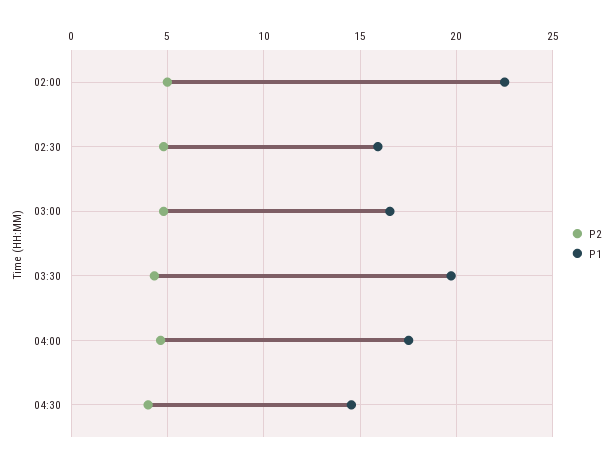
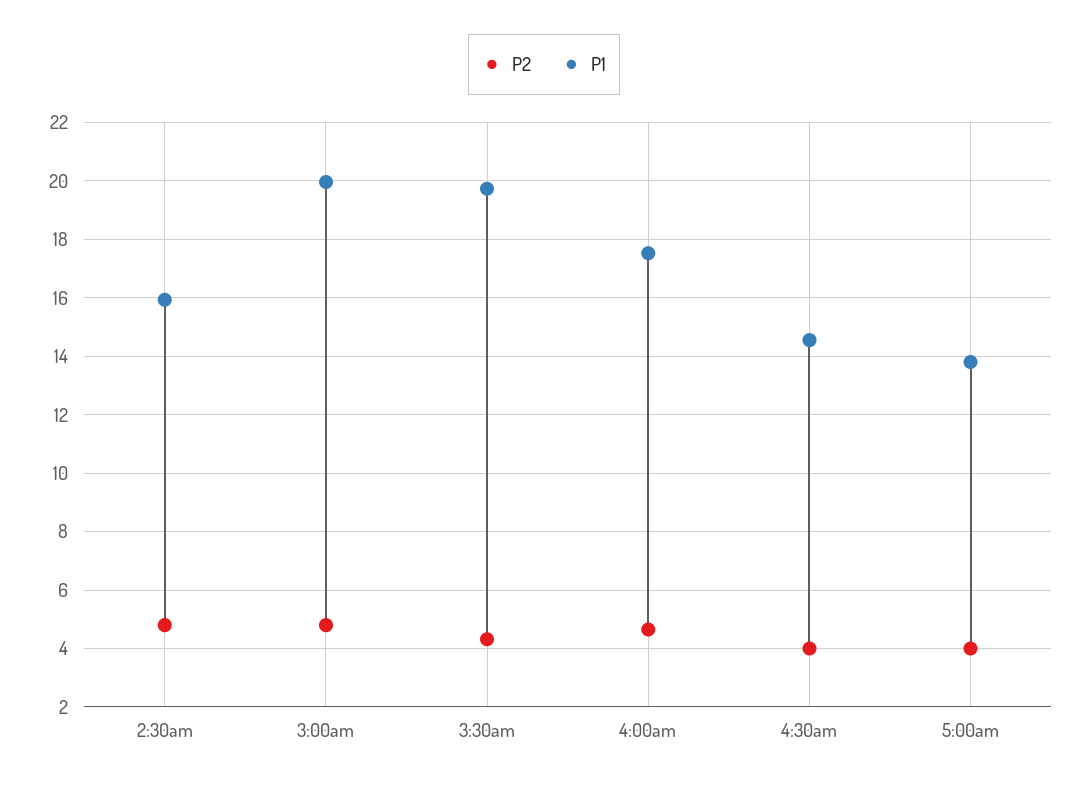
P2, 02:00: 5 -> none
P1, 02:00: 22.5 -> none
P1, 03:00: 16.5 -> 20
P2, 5:00am: none -> 4
P1, 5:00am: none -> 13.75

